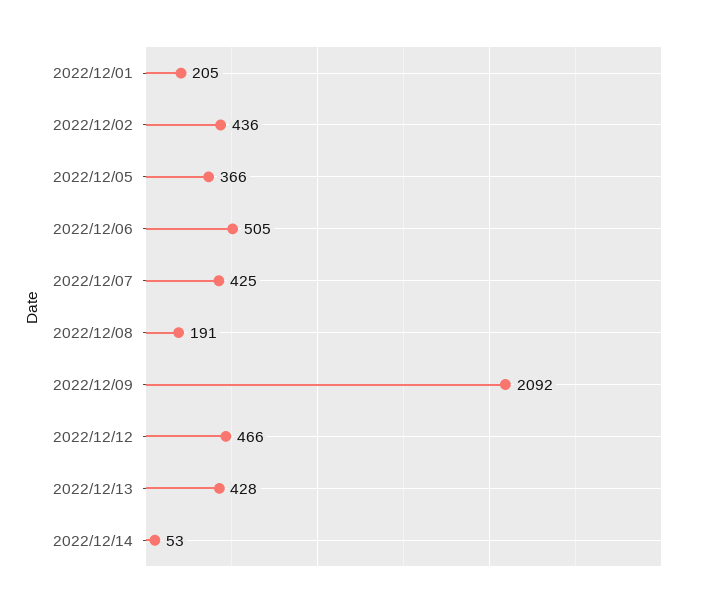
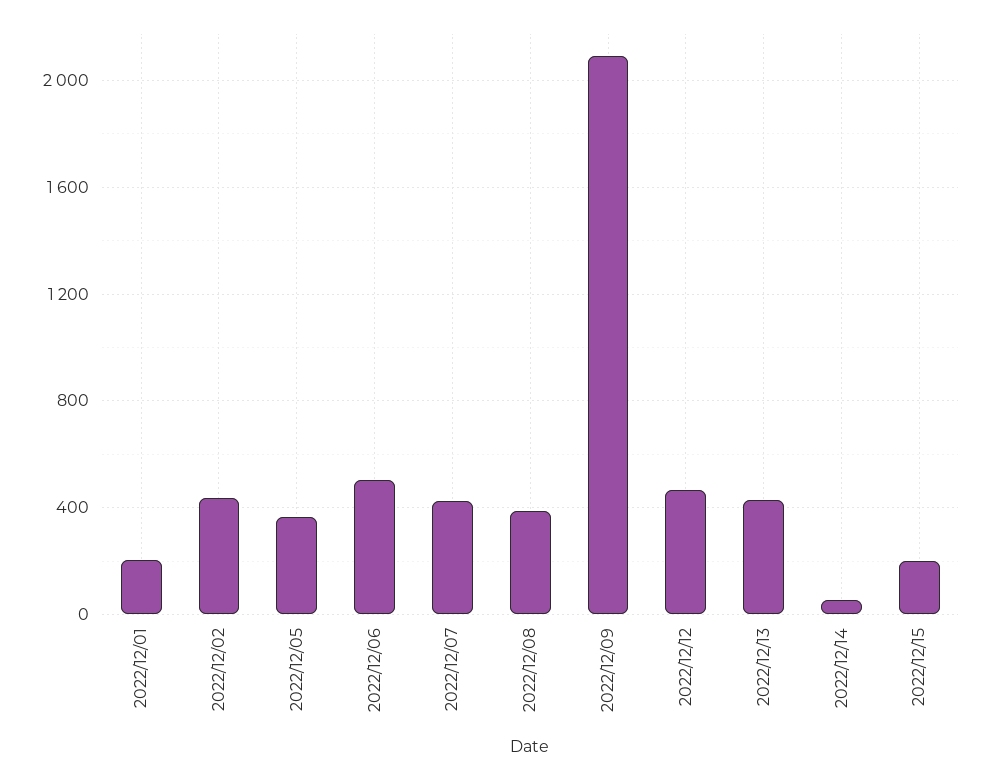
2022/12/08: 191 -> 400
2022/12/15: none -> 200

